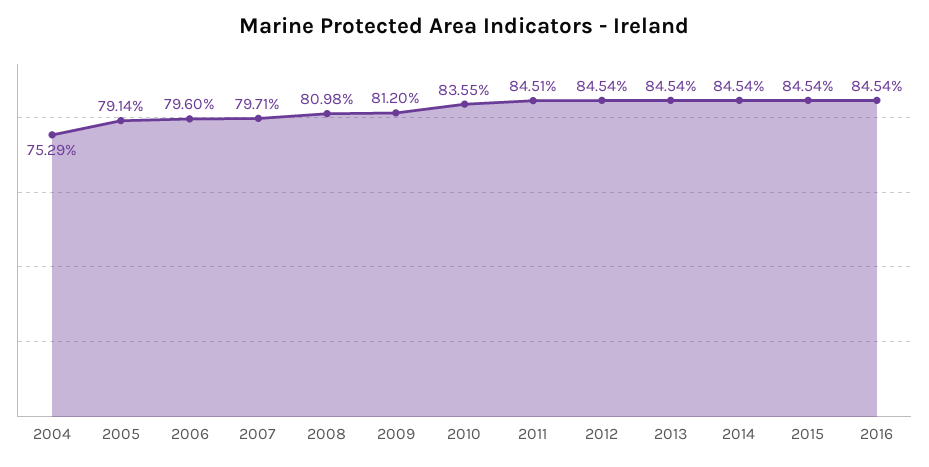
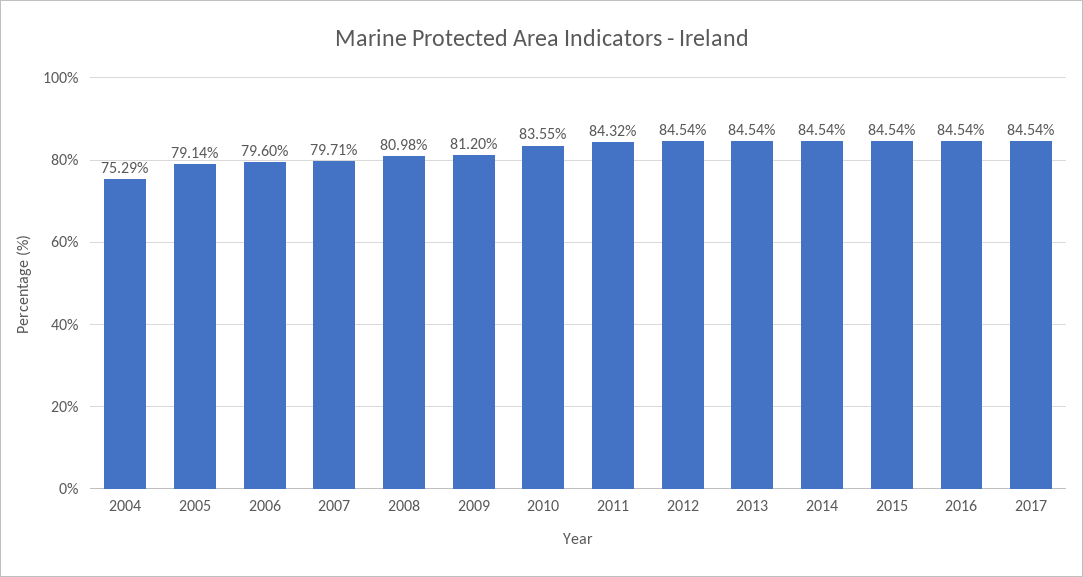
2011: 84.51 -> 84.32
2017: none -> 84.54

